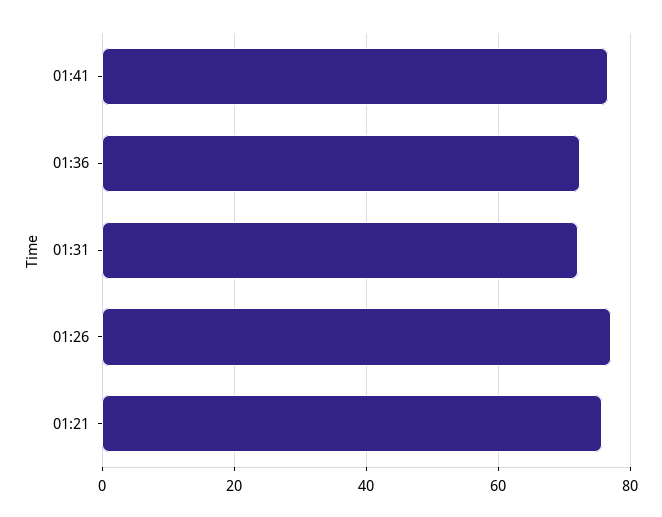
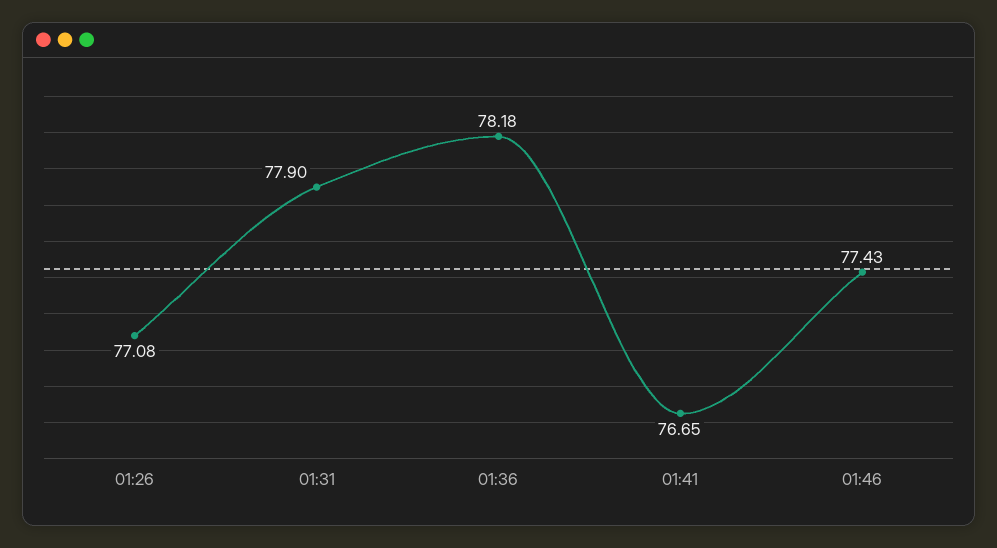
01:36: 72 -> 78.18
01:31: 72 -> 77.9
01:21: 76 -> none
01:46: none -> 77.43

